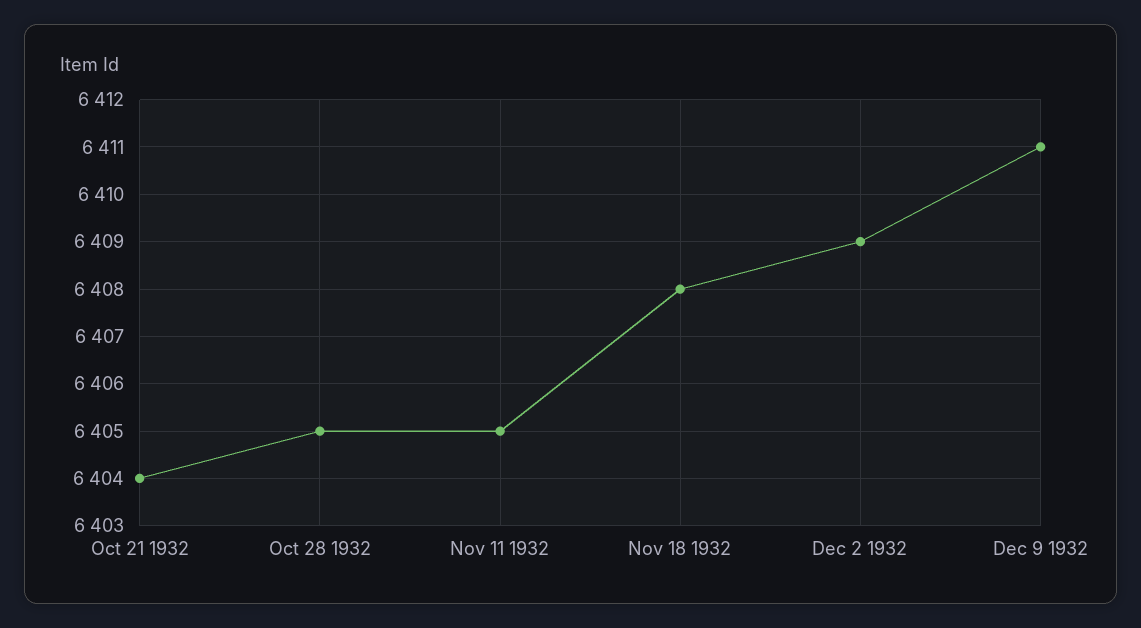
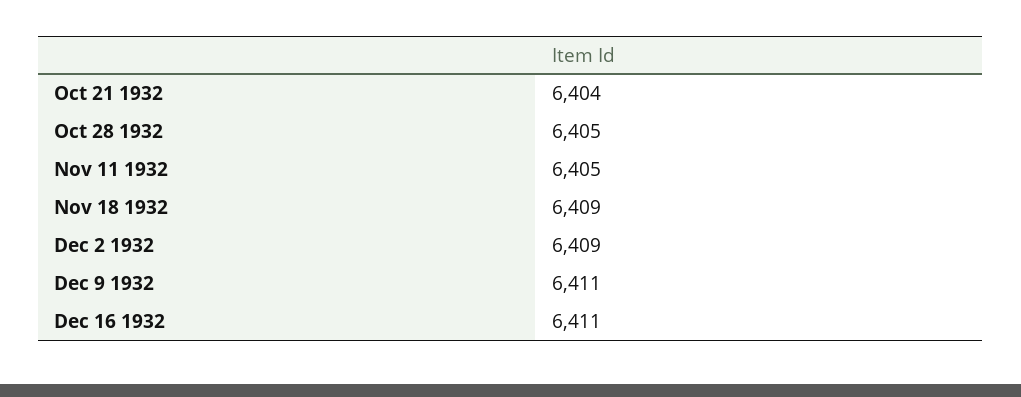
Nov 18 1932: 6408 -> 6409
Dec 16 1932: none -> 6411

